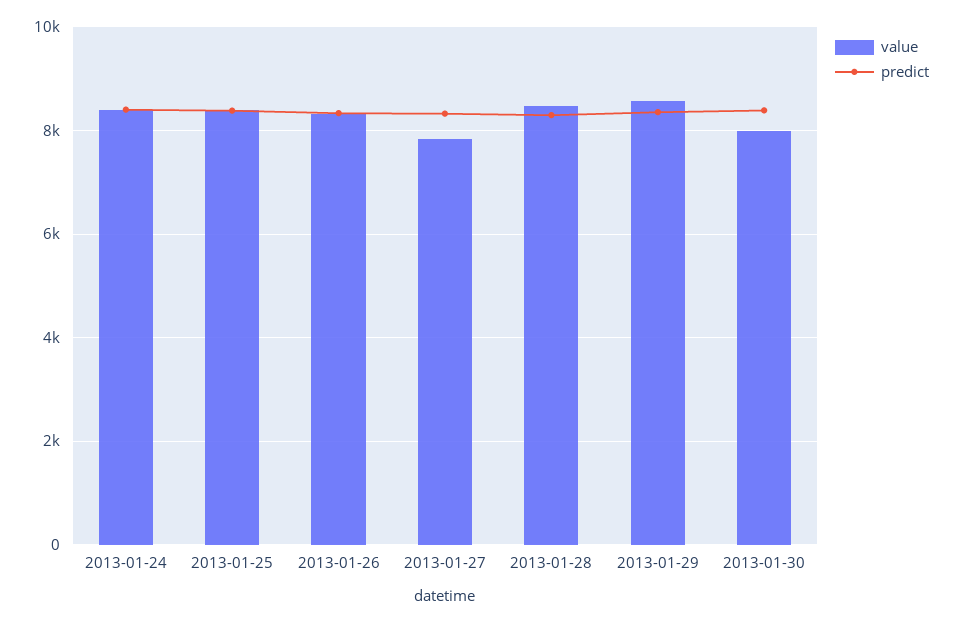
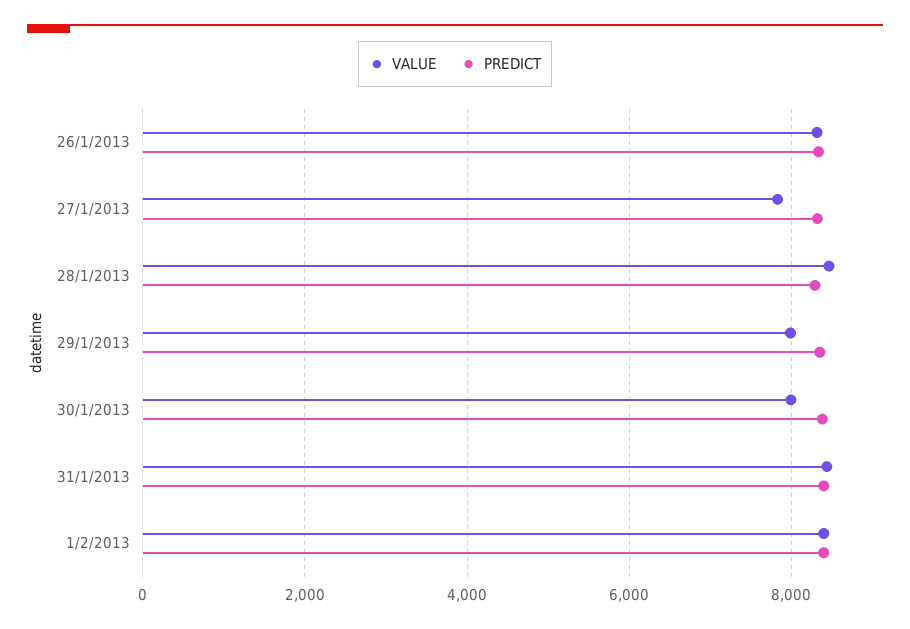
value, 2013-01-24: 8400 -> none
predict, 2013-01-24: 8400 -> none
value, 2013-01-25: 8400 -> none
predict, 2013-01-25: 8400 -> none
value, 2013-01-29: 8600 -> 8000
value, 31/1/2013: none -> 8400
predict, 31/1/2013: none -> 8400
value, 1/2/2013: none -> 8400
predict, 1/2/2013: none -> 8400

